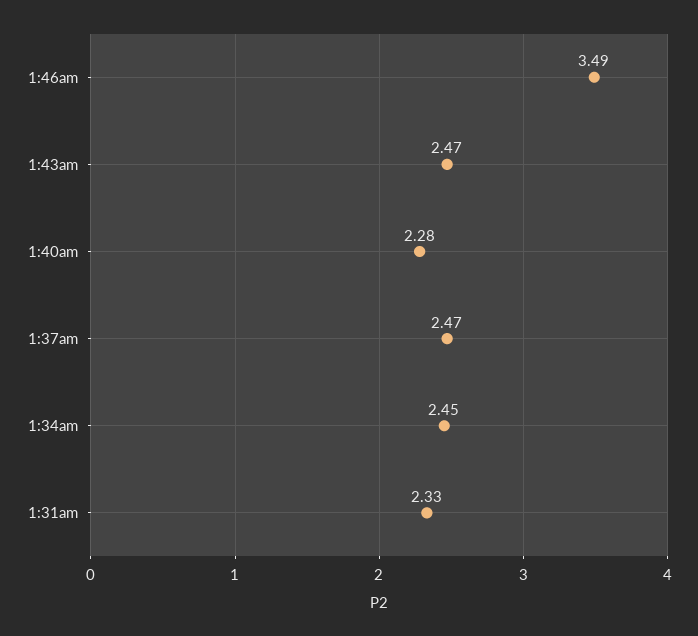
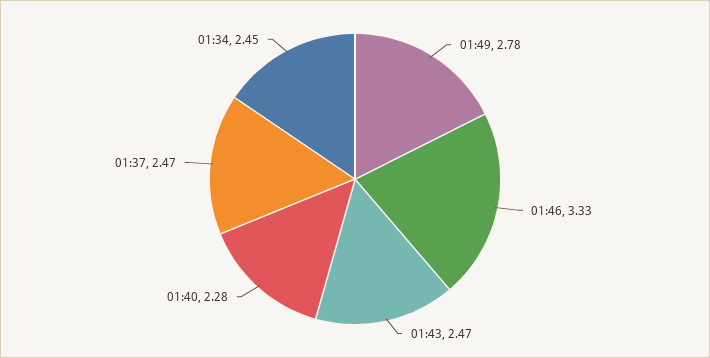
1:46am: 3.49 -> 3.33
1:31am: 2.33 -> none
01:49: none -> 2.78

